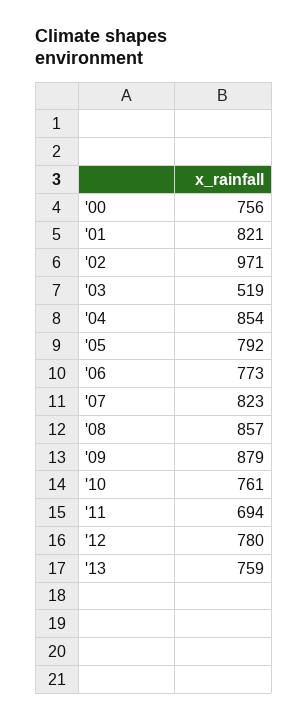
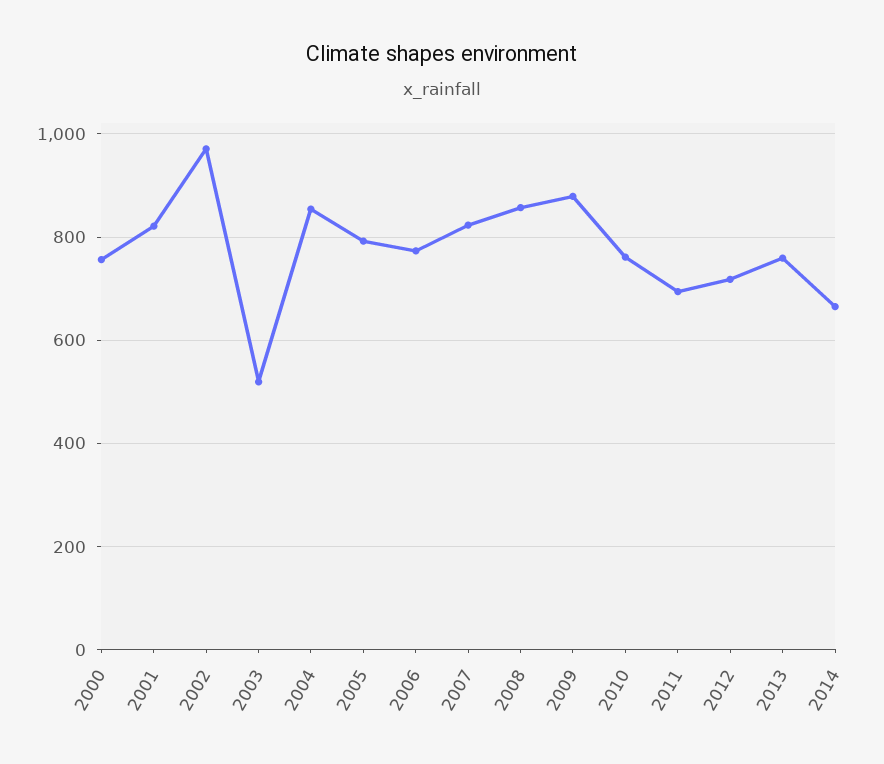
'12: 780 -> 720
2014: none -> 660

